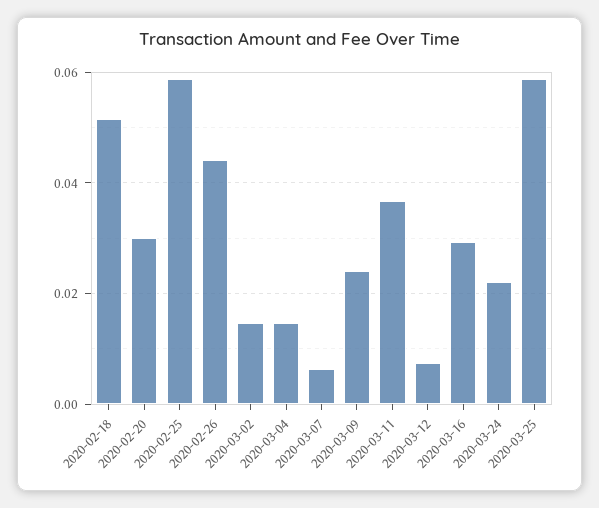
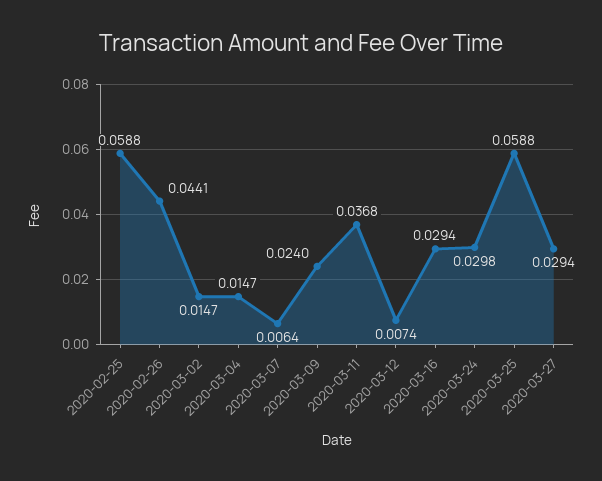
2020-02-18: 0.052 -> none
2020-02-20: 0.03 -> none
2020-03-24: 0.022 -> 0.0298
2020-03-27: none -> 0.0294

